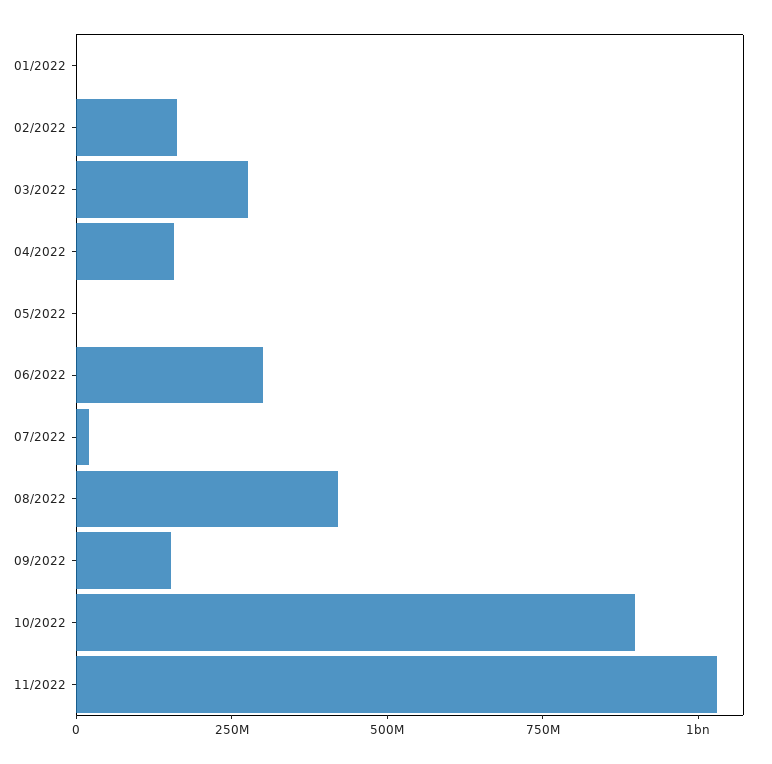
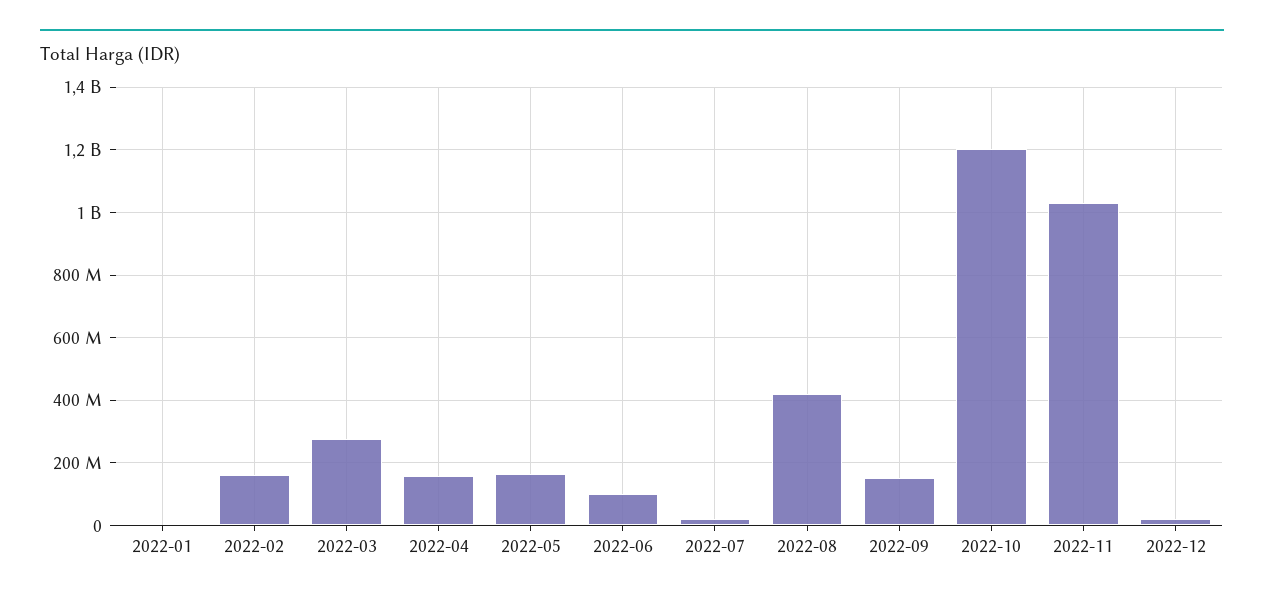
05/2022: 0 -> 160000000
06/2022: 300000000 -> 100000000
10/2022: 900000000 -> 1200000000
2022-12: none -> 20000000

